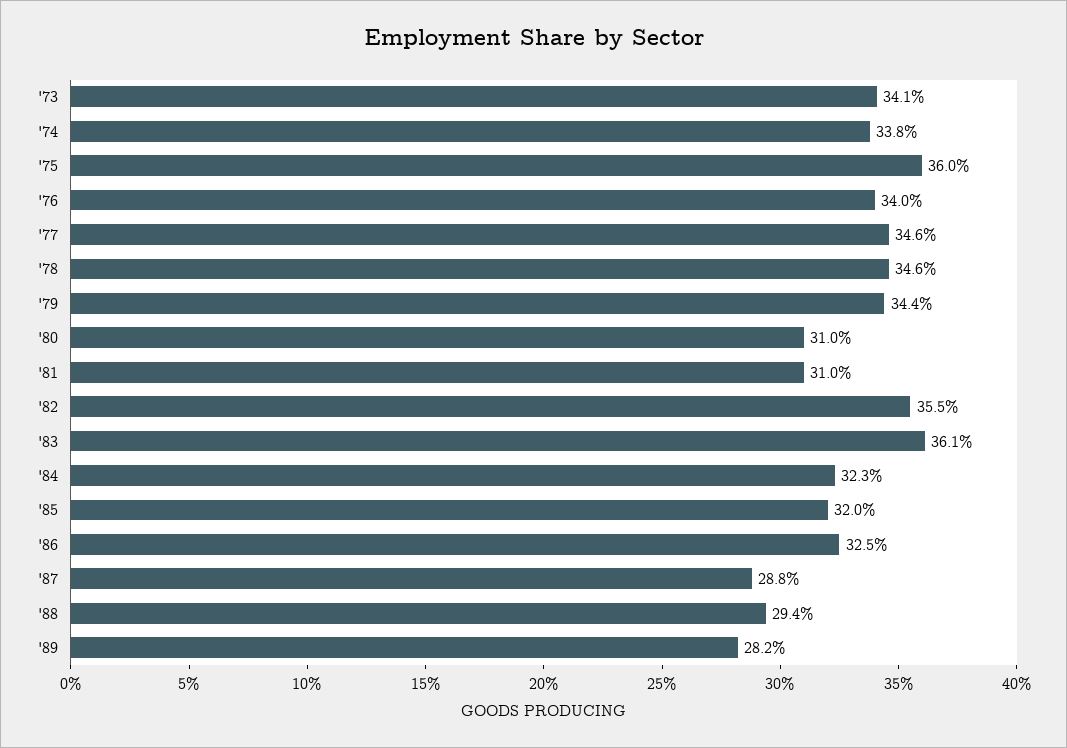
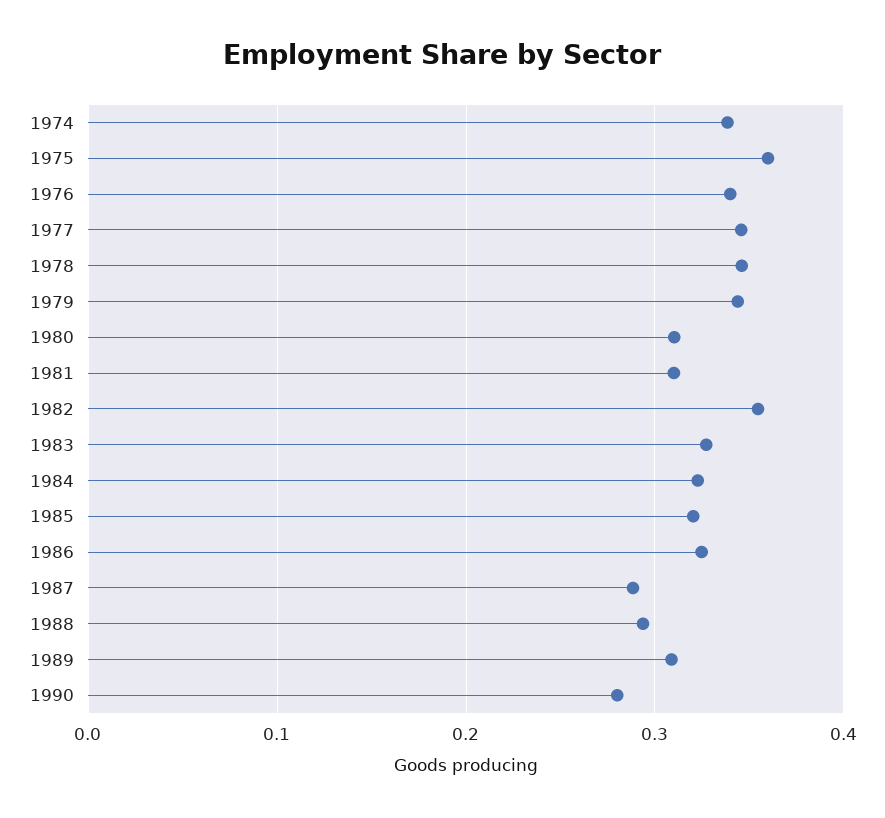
'73: 0.341 -> none
'83: 0.361 -> 0.33
'89: 0.282 -> 0.31
1990: none -> 0.28

